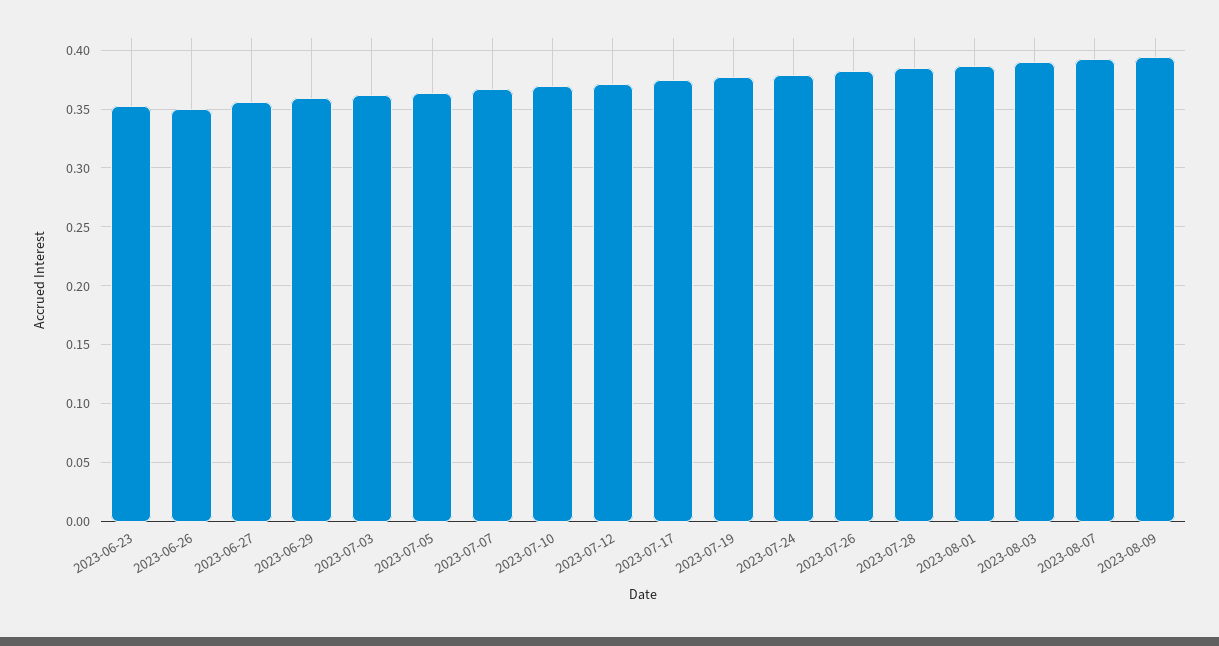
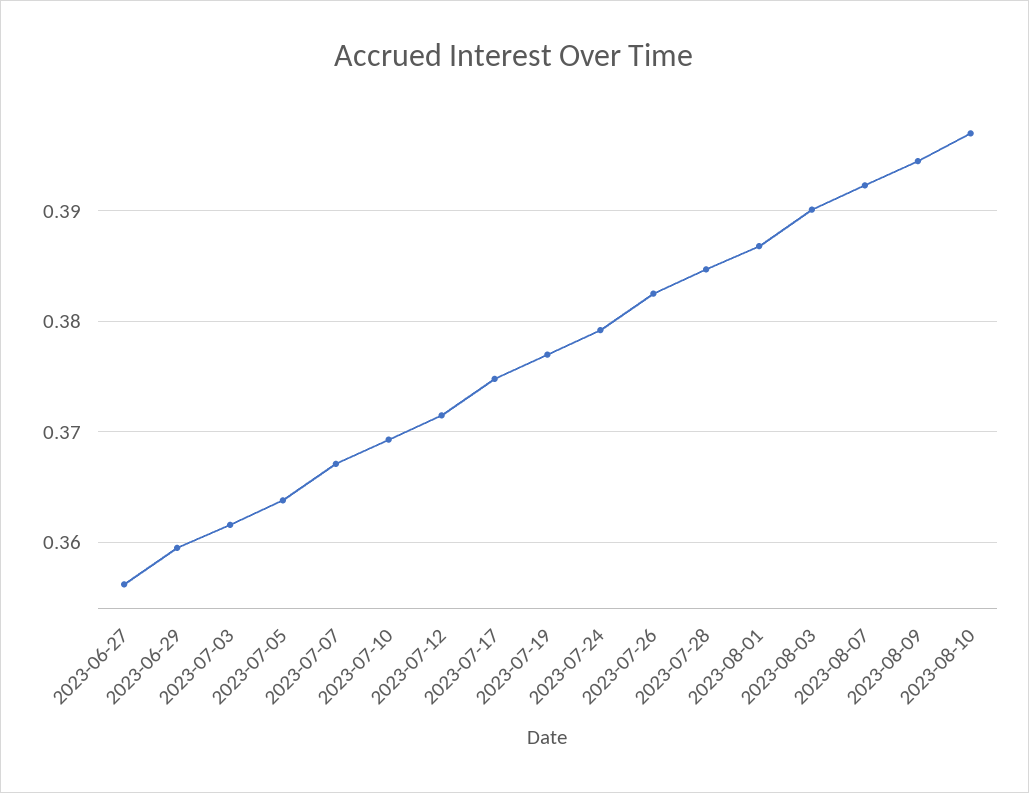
2023-06-23: 0.35 -> none
2023-06-26: 0.35 -> none
2023-08-10: none -> 0.397

